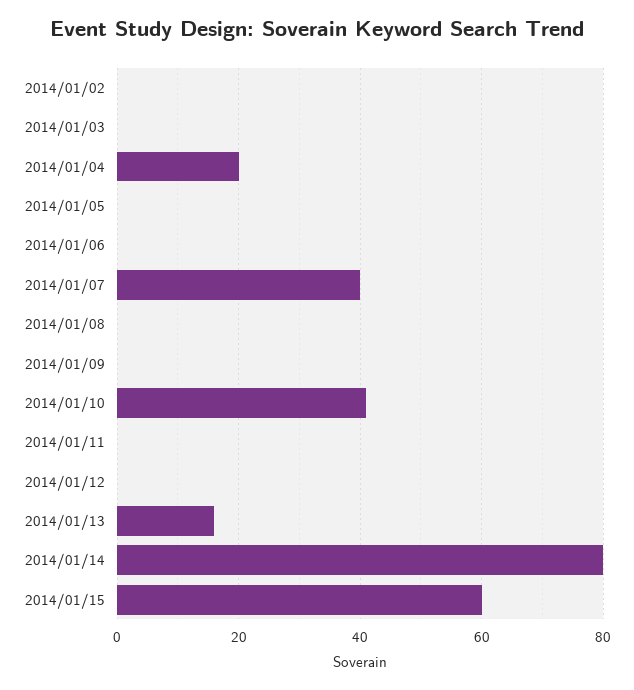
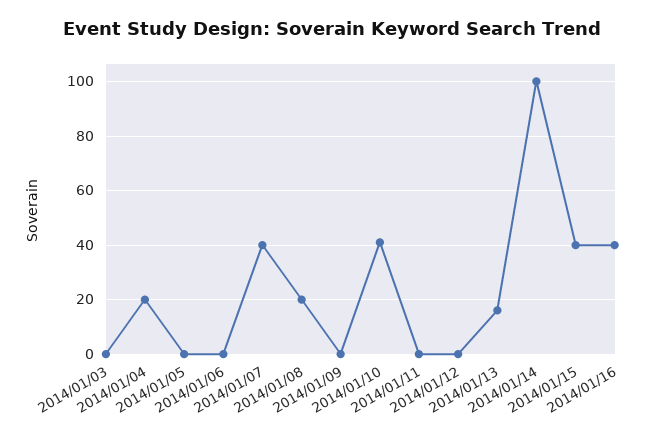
2014/01/02: 0 -> none
2014/01/08: 0 -> 20
2014/01/14: 80 -> 100
2014/01/15: 60 -> 40
2014/01/16: none -> 40

